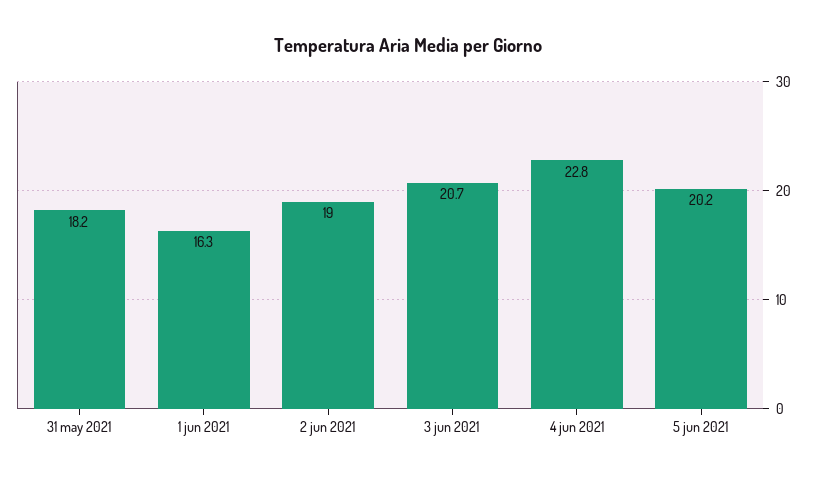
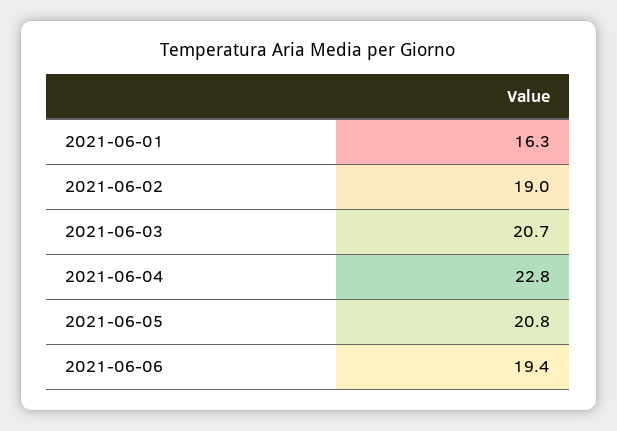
31 may 2021: 18.2 -> none
5 jun 2021: 20.2 -> 20.8
2021-06-06: none -> 19.4

